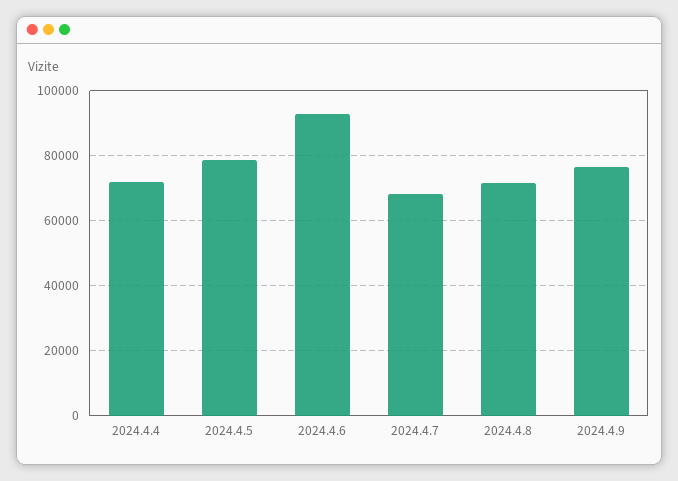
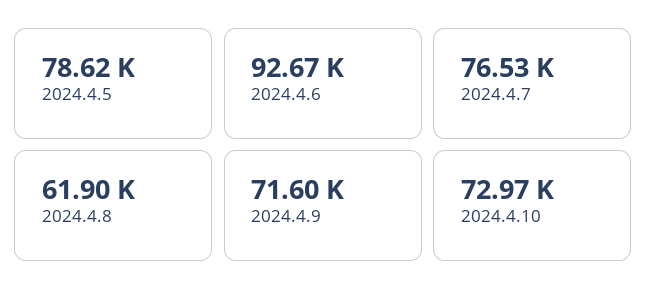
2024.4.4: 72000 -> none
2024.4.7: 68000 -> 76530
2024.4.8: 72000 -> 61900
2024.4.9: 76000 -> 71600
2024.4.10: none -> 72970

